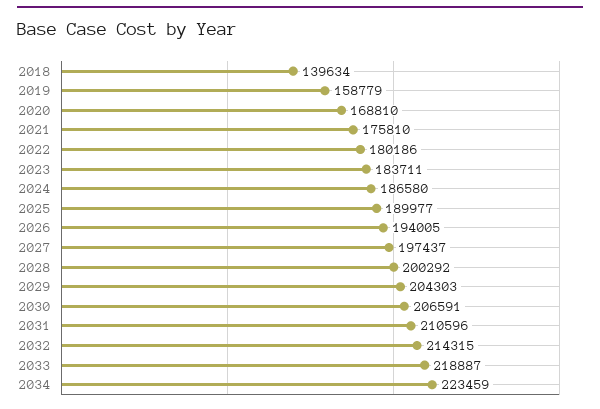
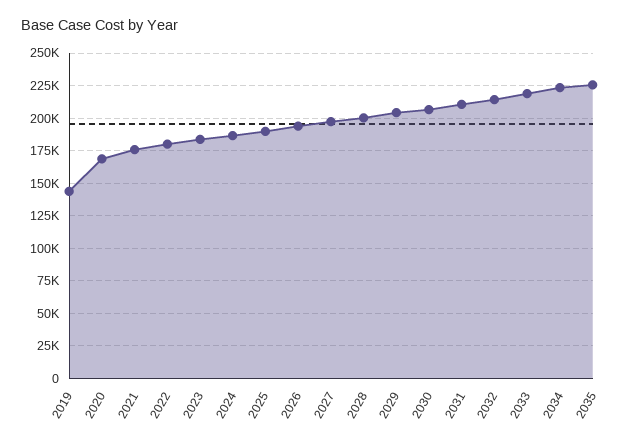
2018: 139634 -> none
2019: 158779 -> 145000
2035: none -> 225000

